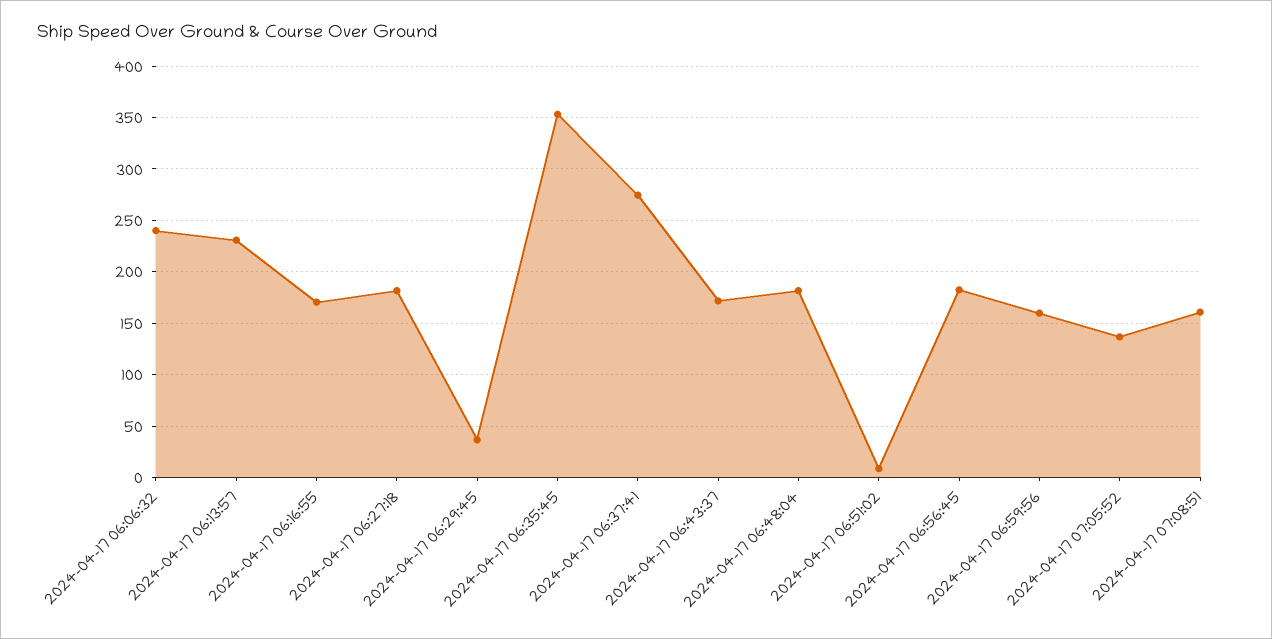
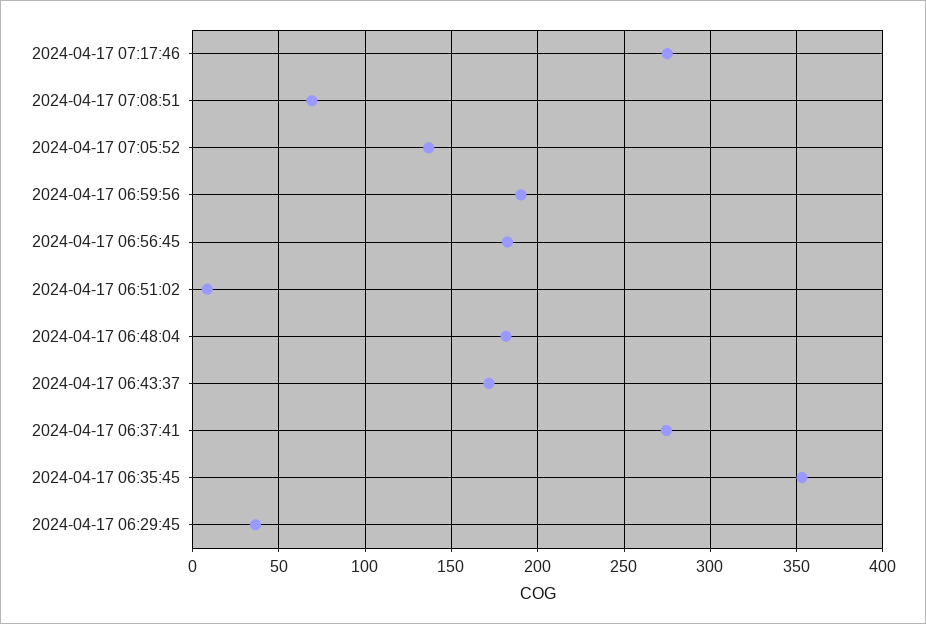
2024-04-17 06:06:32: 240 -> none
2024-04-17 06:13:57: 230 -> none
2024-04-17 06:16:55: 170 -> none
2024-04-17 06:27:18: 180 -> none
2024-04-17 06:59:56: 160 -> 190
2024-04-17 07:08:51: 160 -> 70
2024-04-17 07:17:46: none -> 275

